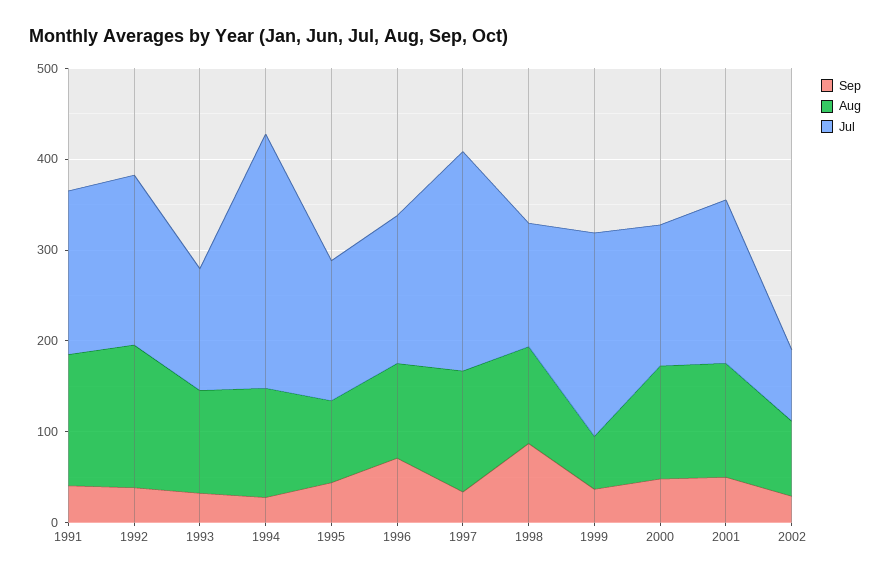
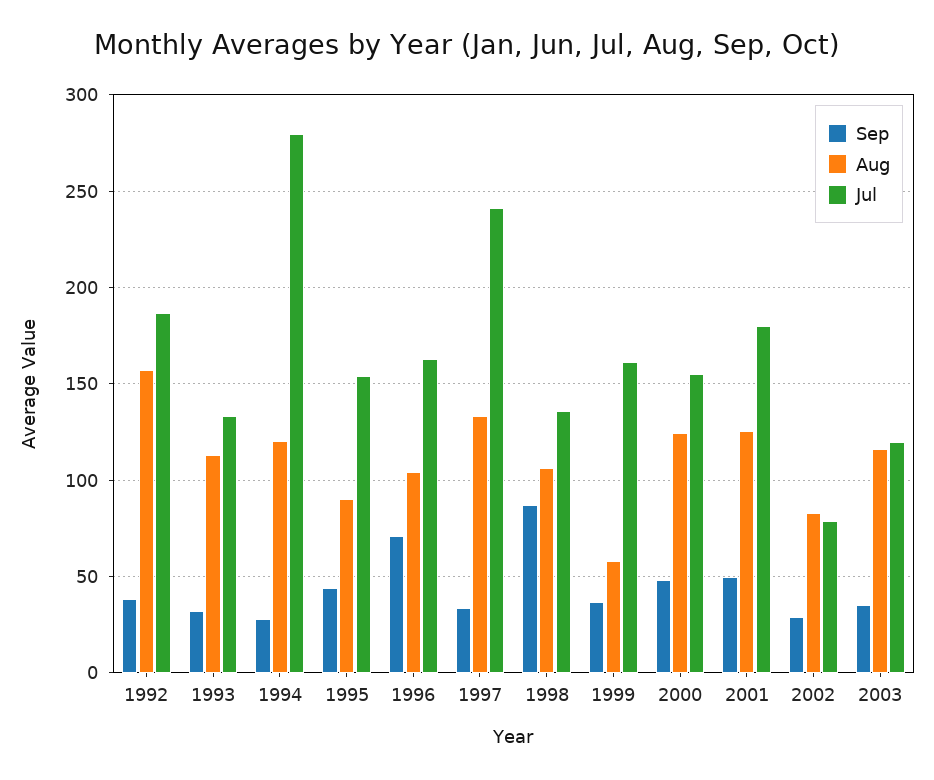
Sep, 1991: 40 -> none
Aug, 1991: 140 -> none
Jul, 1991: 180 -> none
Jul, 1999: 220 -> 160
Sep, 2003: none -> 35
Aug, 2003: none -> 115
Jul, 2003: none -> 120

